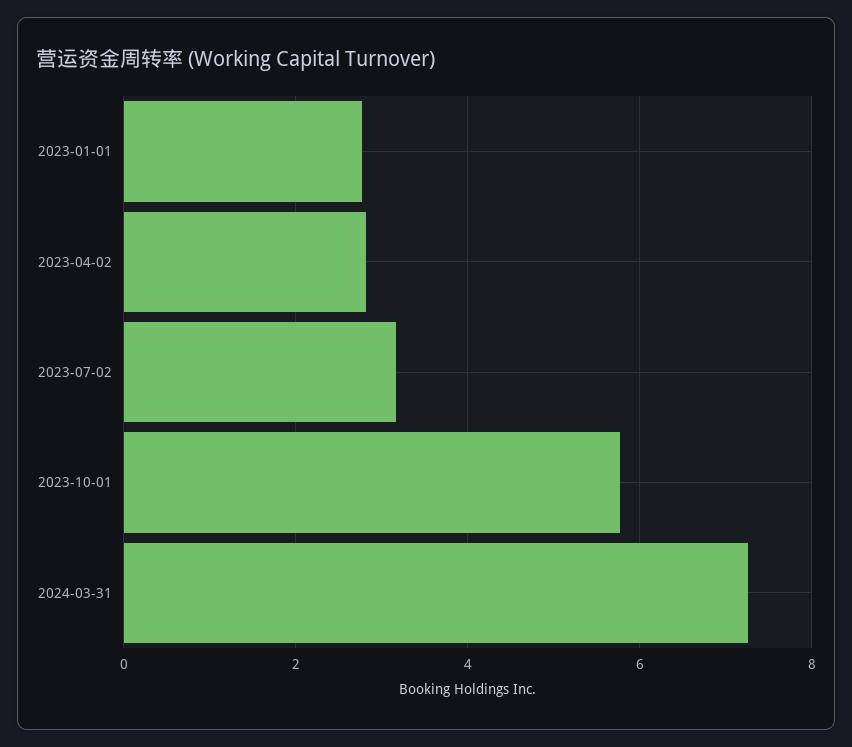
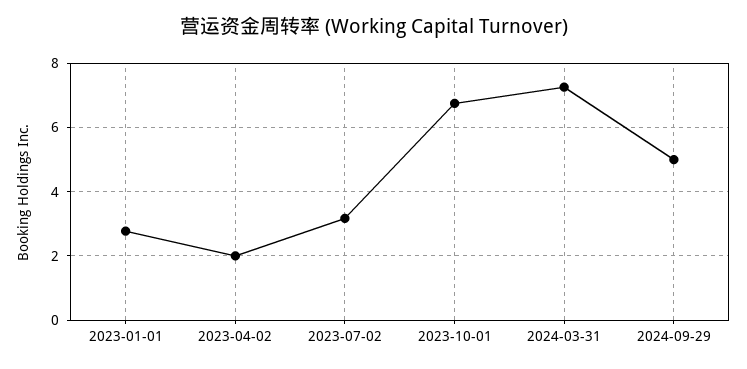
2023-04-02: 2.8 -> 2
2023-10-01: 5.8 -> 6.8
2024-09-29: none -> 5

